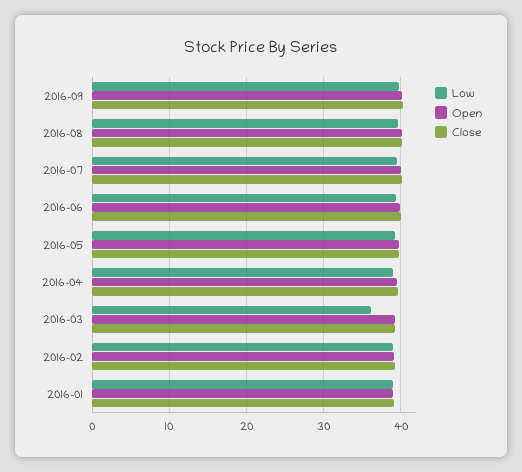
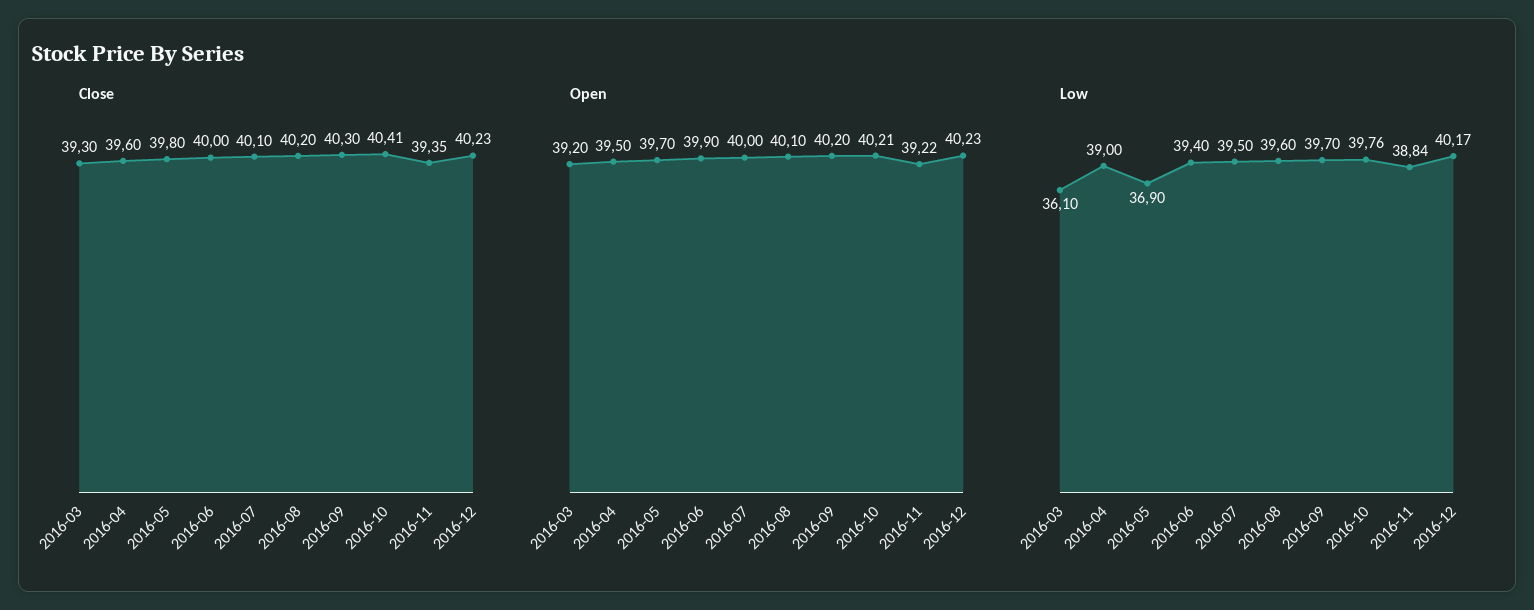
Low, 2016-05: 39 -> 36.9
Low, 2016-02: 39 -> none
Open, 2016-02: 39 -> none
Close, 2016-02: 39 -> none
Low, 2016-01: 39 -> none
Open, 2016-01: 39 -> none
Close, 2016-01: 39 -> none
Close, 2016-10: none -> 40.41
Close, 2016-11: none -> 39.35
Close, 2016-12: none -> 40.23
Open, 2016-10: none -> 40.21
Open, 2016-11: none -> 39.22
Open, 2016-12: none -> 40.23
Low, 2016-10: none -> 39.76
Low, 2016-11: none -> 38.84
Low, 2016-12: none -> 40.17

